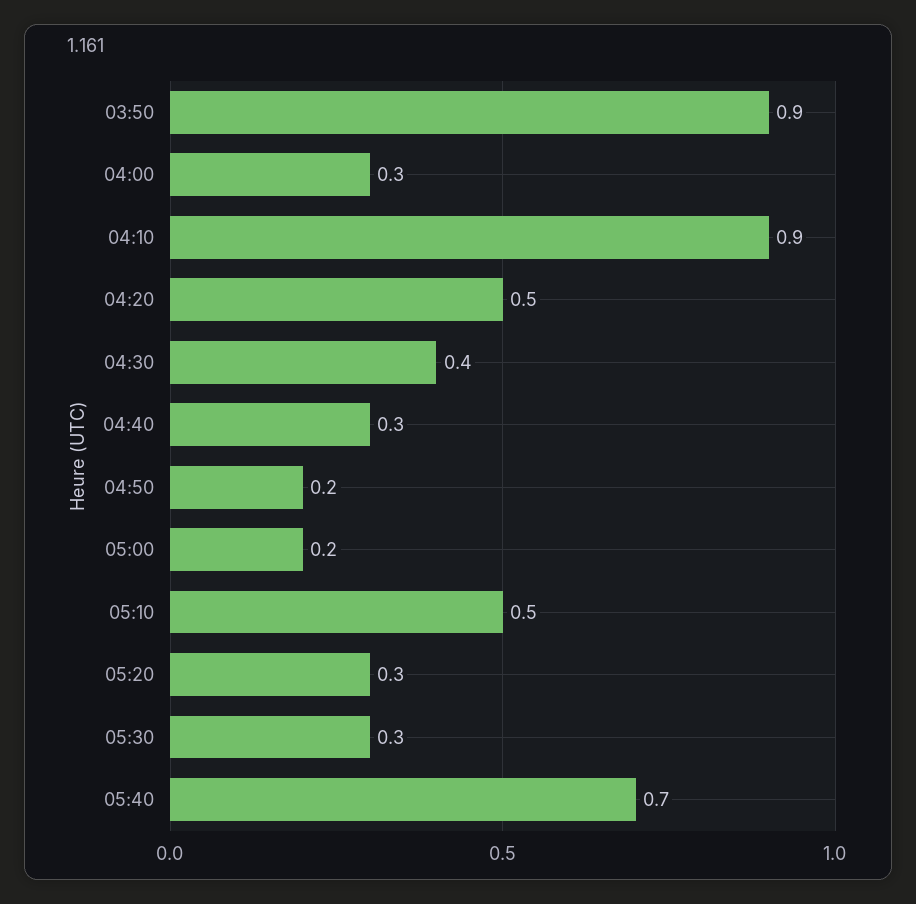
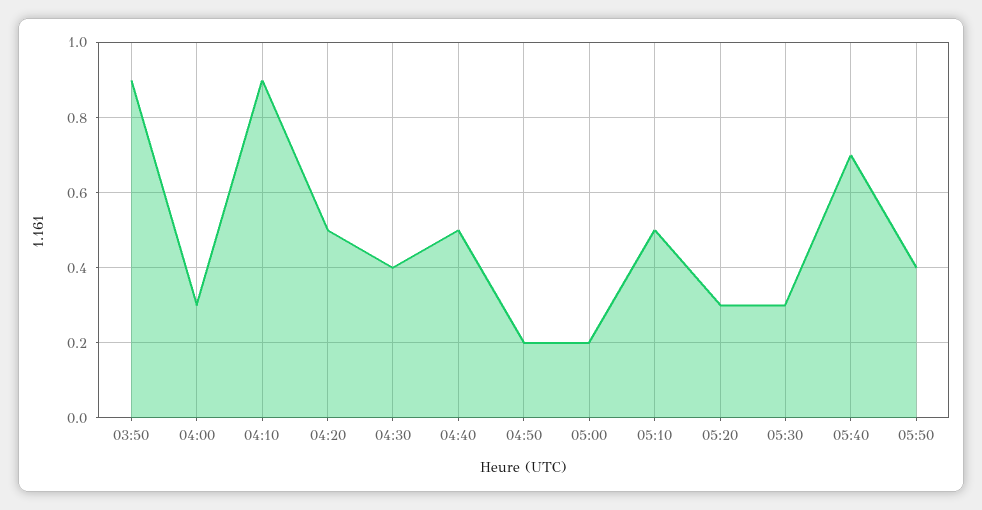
04:40: 0.3 -> 0.5
05:50: none -> 0.4

